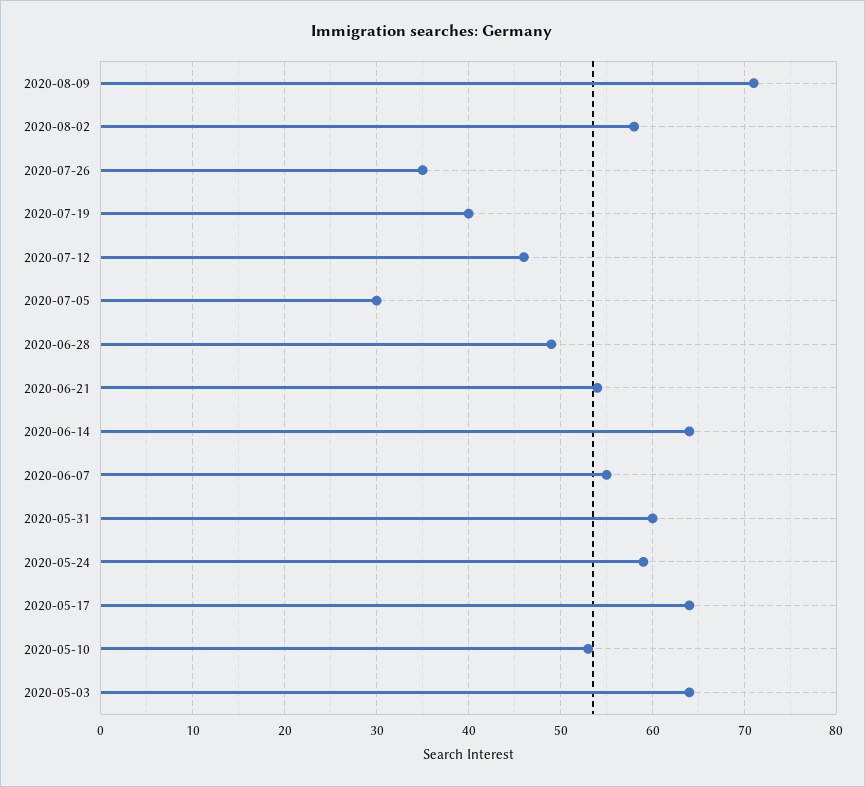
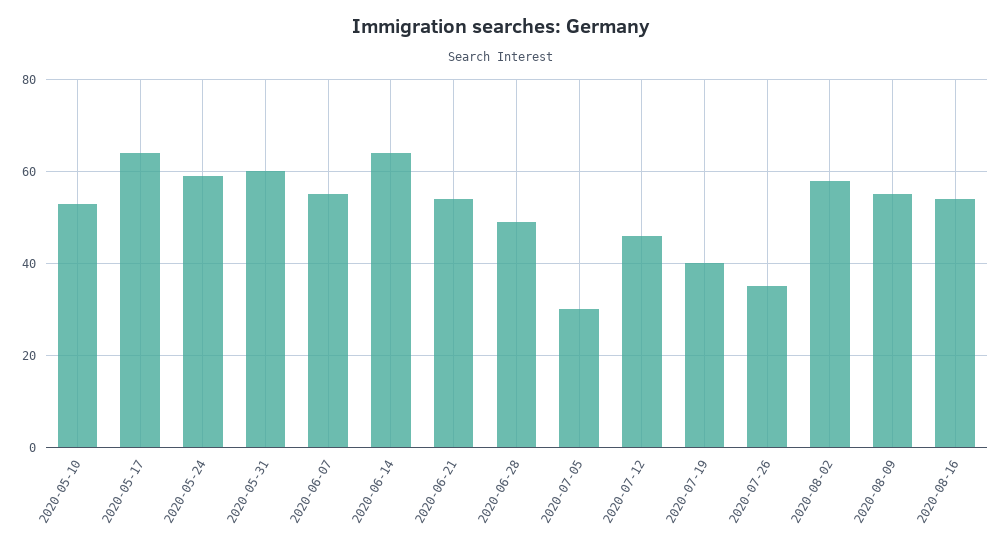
2020-08-09: 71 -> 55
2020-05-03: 64 -> none
2020-08-16: none -> 55

